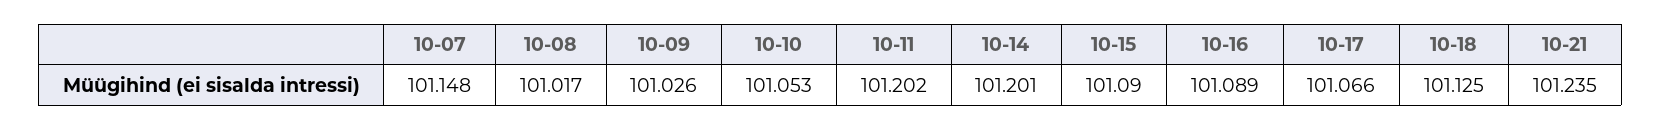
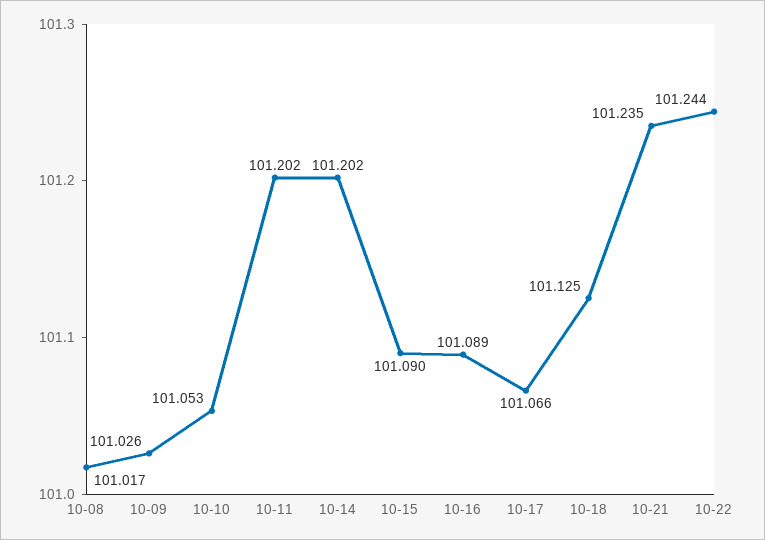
10-07: 101.148 -> none
10-14: 101.201 -> 101.202
10-22: none -> 101.244

